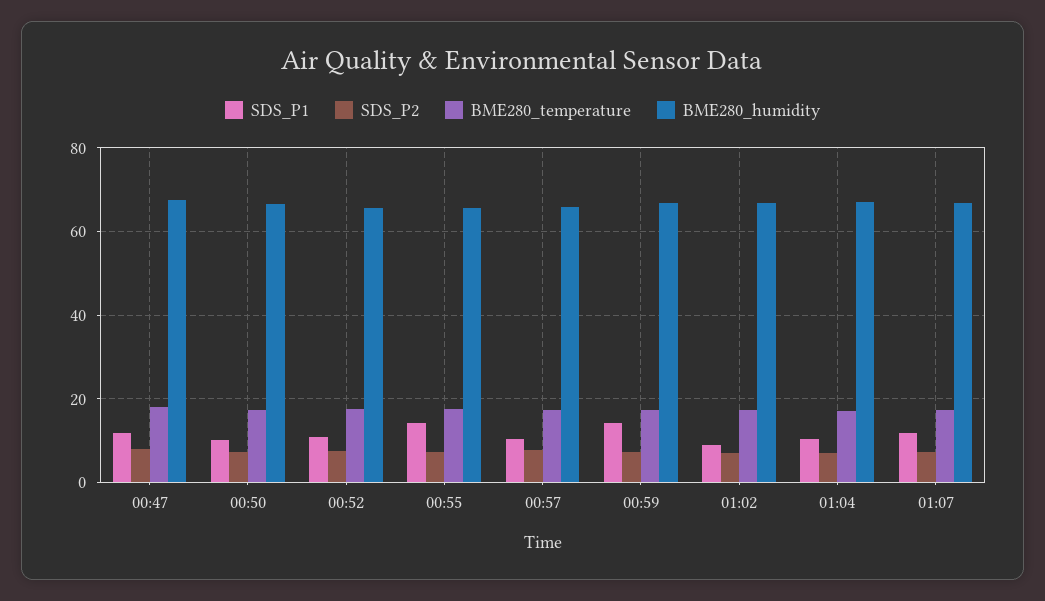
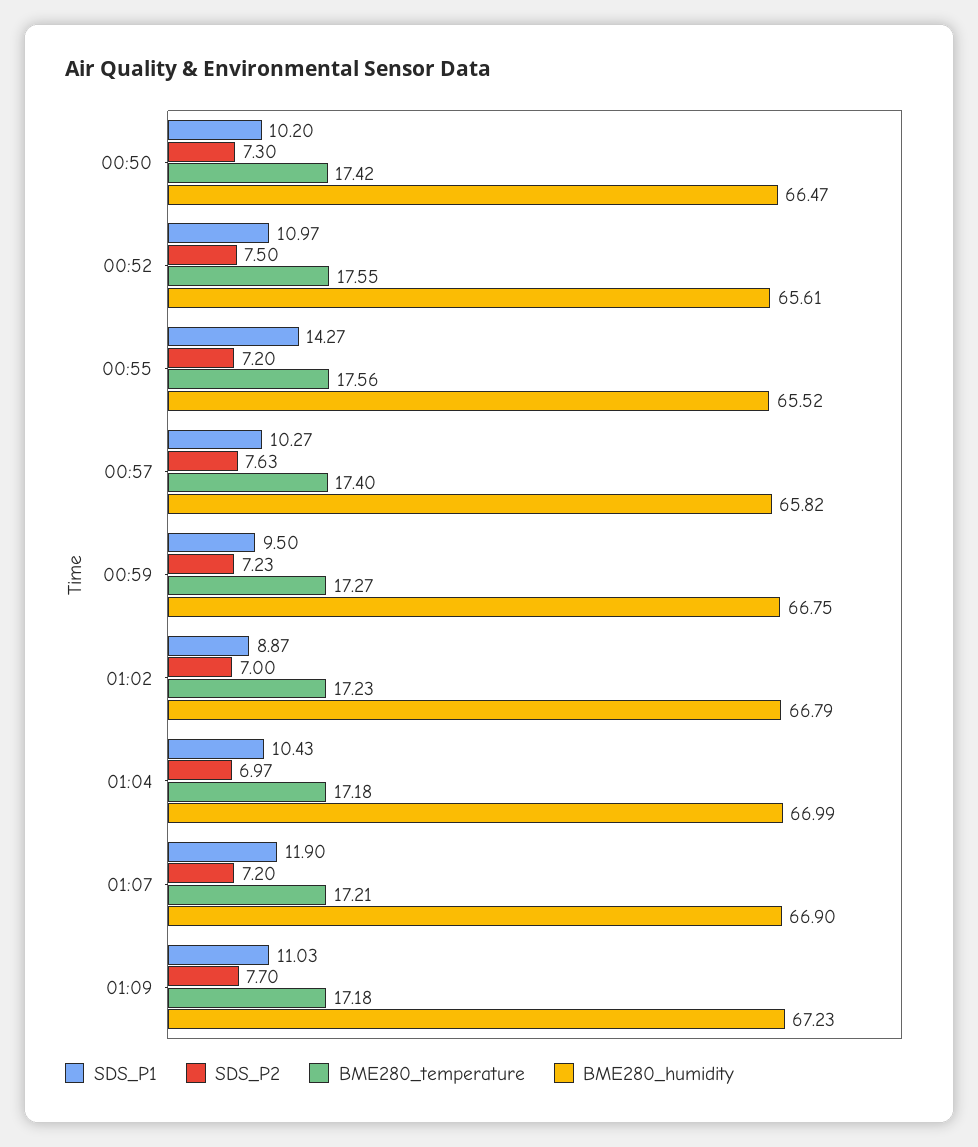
SDS_P1, 00:47: 12 -> none
SDS_P2, 00:47: 8 -> none
BME280_temperature, 00:47: 18 -> none
BME280_humidity, 00:47: 68 -> none
SDS_P1, 00:59: 14 -> 9.5
SDS_P1, 01:09: none -> 11.03
SDS_P2, 01:09: none -> 7.7
BME280_temperature, 01:09: none -> 17.18
BME280_humidity, 01:09: none -> 67.23

